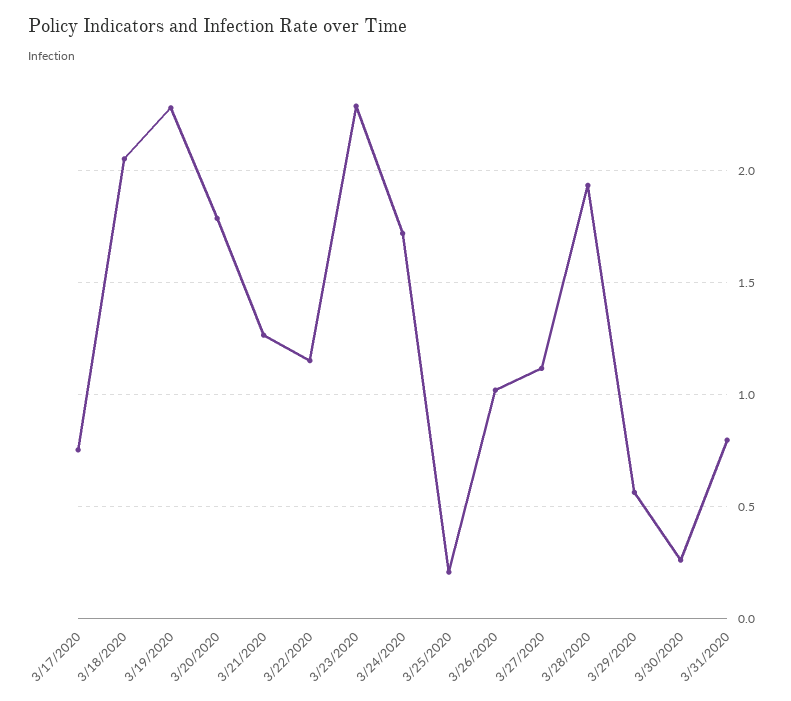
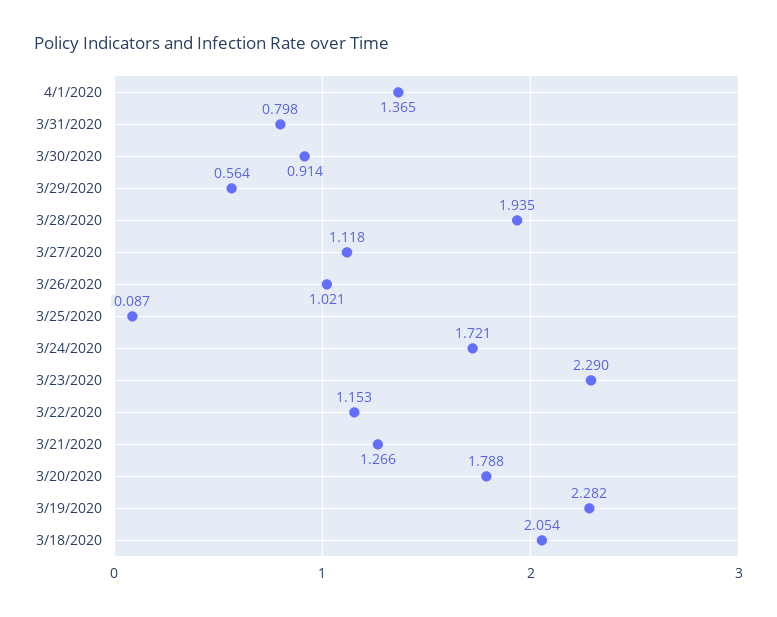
3/17/2020: 0.75 -> none
3/25/2020: 0.2 -> 0.087
3/30/2020: 0.25 -> 0.914
4/1/2020: none -> 1.365

